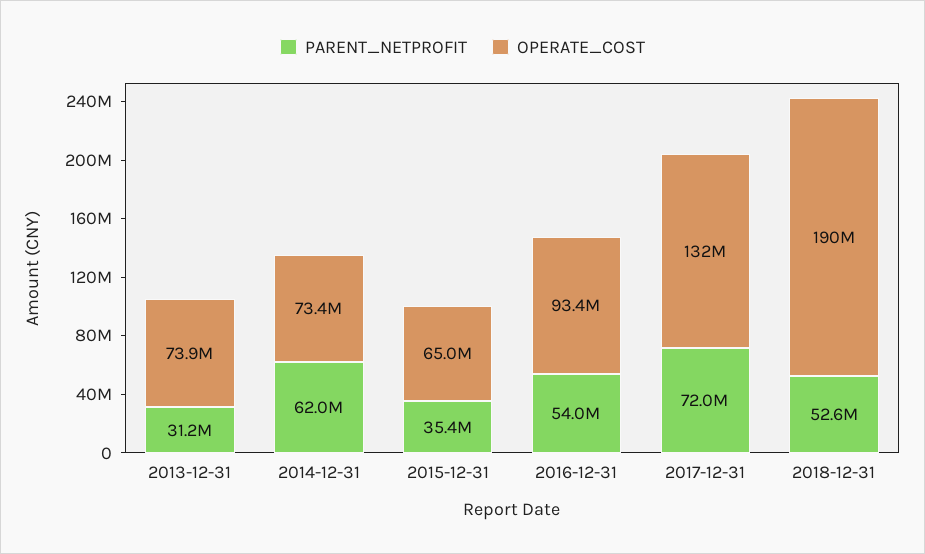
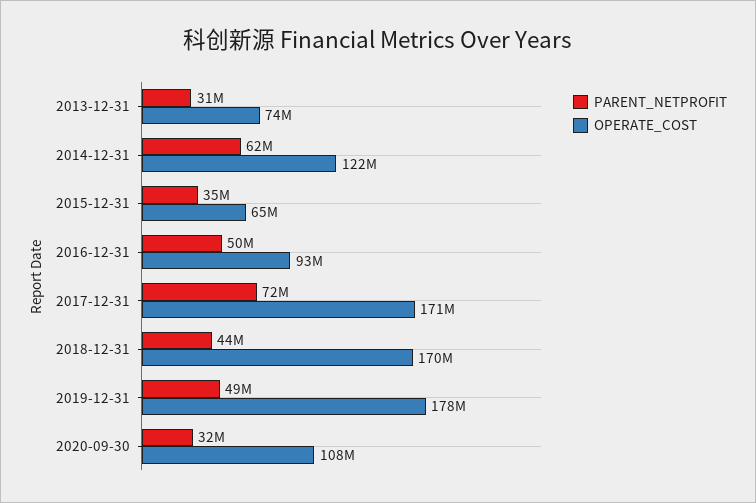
OPERATE_COST, 2014-12-31: 73400000 -> 122000000
PARENT_NETPROFIT, 2016-12-31: 54000000 -> 50000000
OPERATE_COST, 2017-12-31: 132000000 -> 171000000
PARENT_NETPROFIT, 2018-12-31: 52600000 -> 44000000
OPERATE_COST, 2018-12-31: 190000000 -> 170000000
PARENT_NETPROFIT, 2019-12-31: none -> 49000000
OPERATE_COST, 2019-12-31: none -> 178000000
PARENT_NETPROFIT, 2020-09-30: none -> 32000000
OPERATE_COST, 2020-09-30: none -> 108000000

